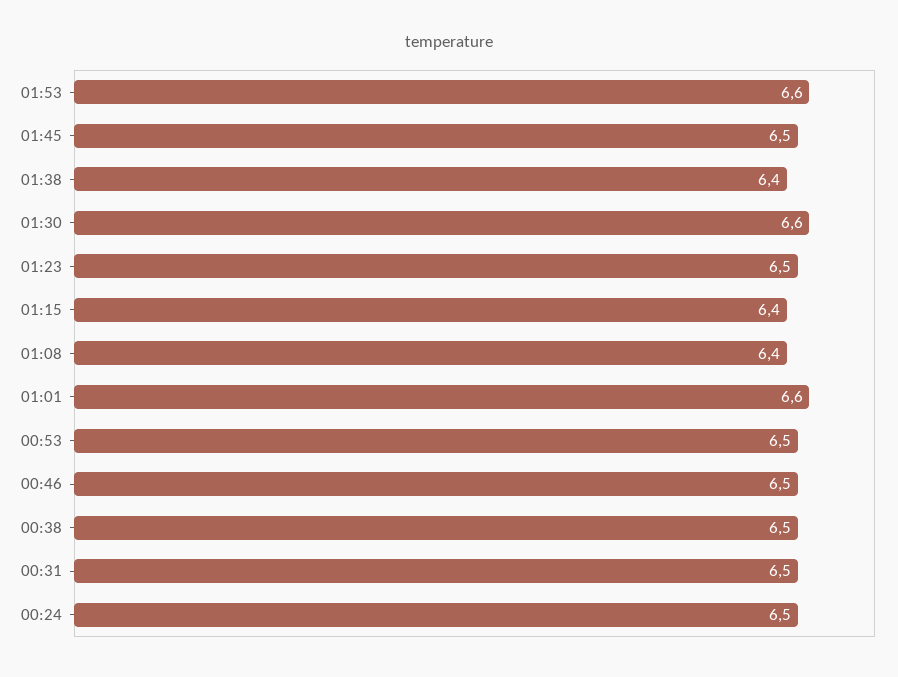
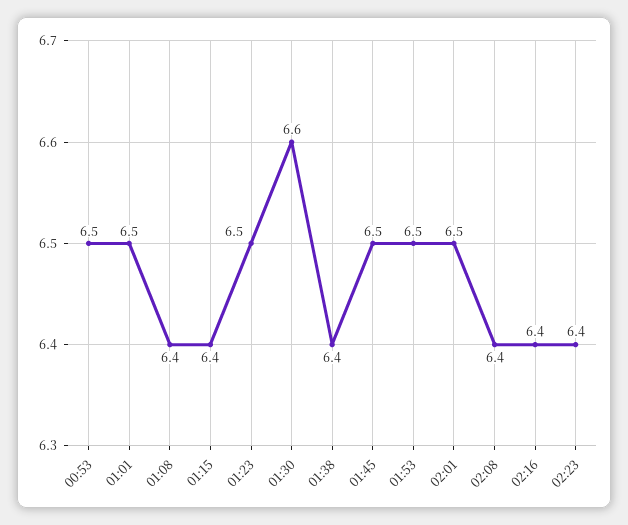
01:53: 6.6 -> 6.5
01:01: 6.6 -> 6.5
00:46: 6.5 -> none
00:38: 6.5 -> none
00:31: 6.5 -> none
00:24: 6.5 -> none
02:01: none -> 6.5
02:08: none -> 6.4
02:16: none -> 6.4
02:23: none -> 6.4

